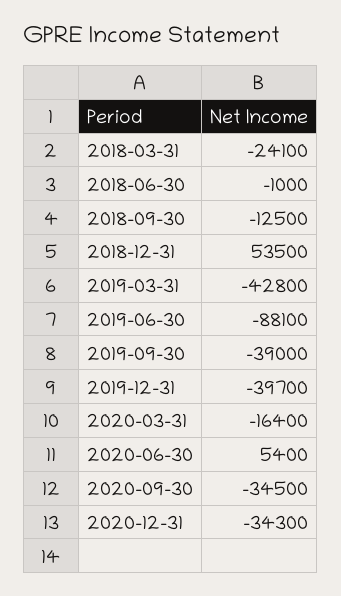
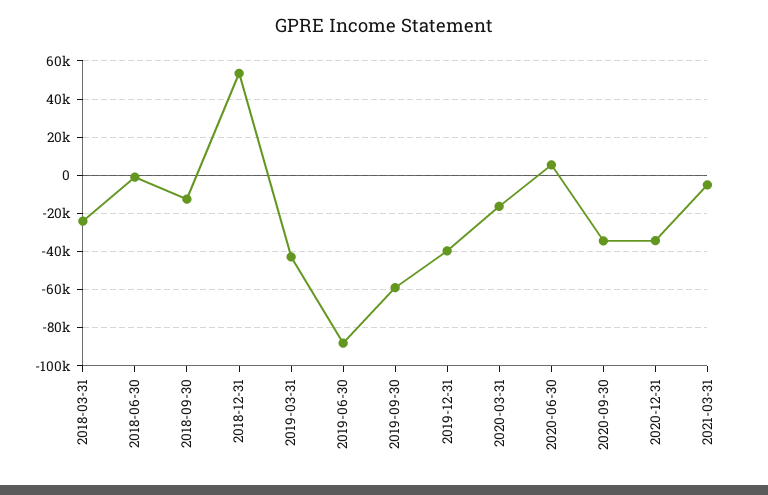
2019-09-30: -39000 -> -60000
2021-03-31: none -> -5000

